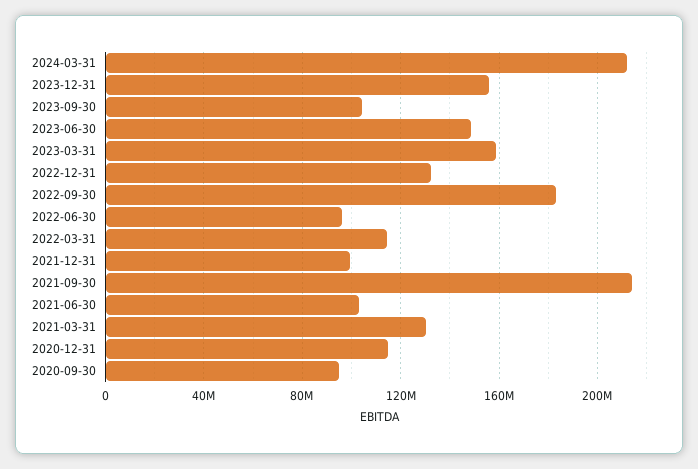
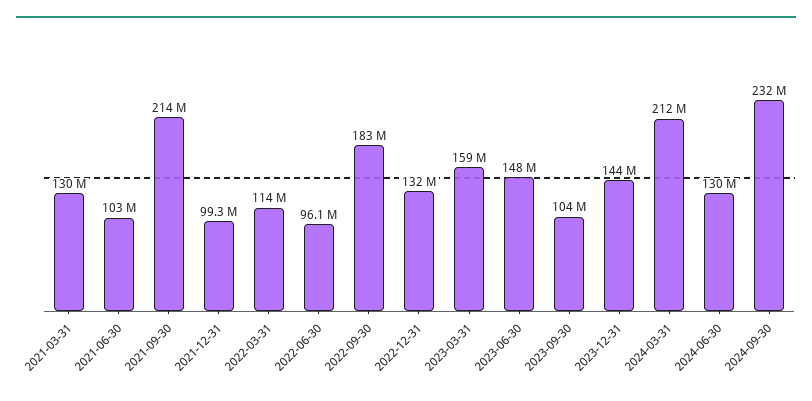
2023-12-31: 155000000 -> 144000000
2020-12-31: 115000000 -> none
2020-09-30: 95000000 -> none
2024-06-30: none -> 130000000
2024-09-30: none -> 232000000

